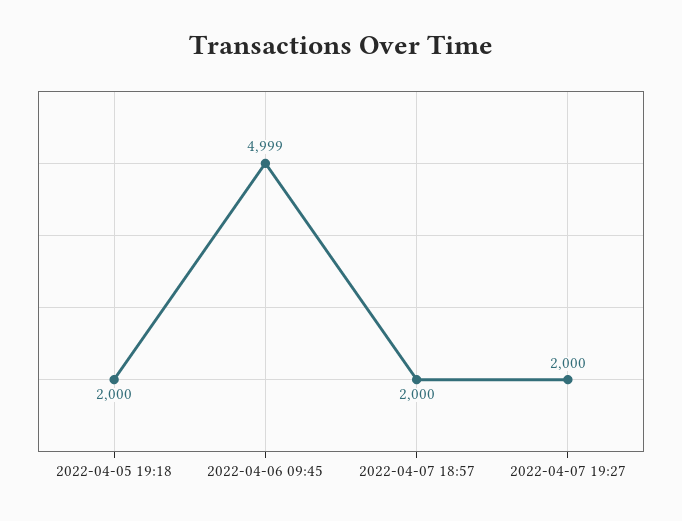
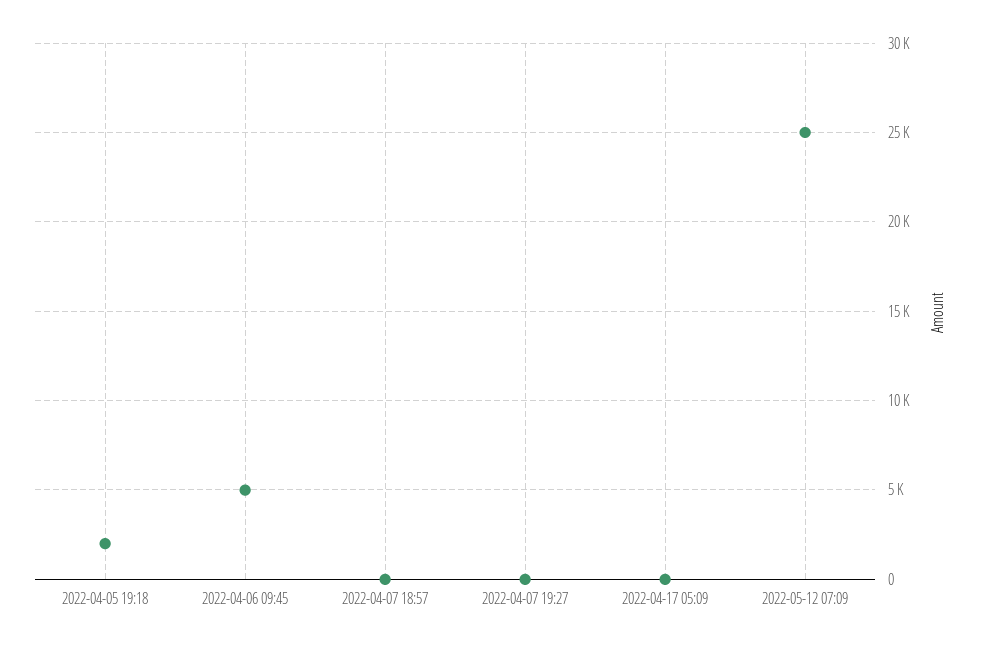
2022-04-07 18:57: 2000 -> 0
2022-04-07 19:27: 2000 -> 0
2022-04-17 05:09: none -> 0
2022-05-12 07:09: none -> 25000

